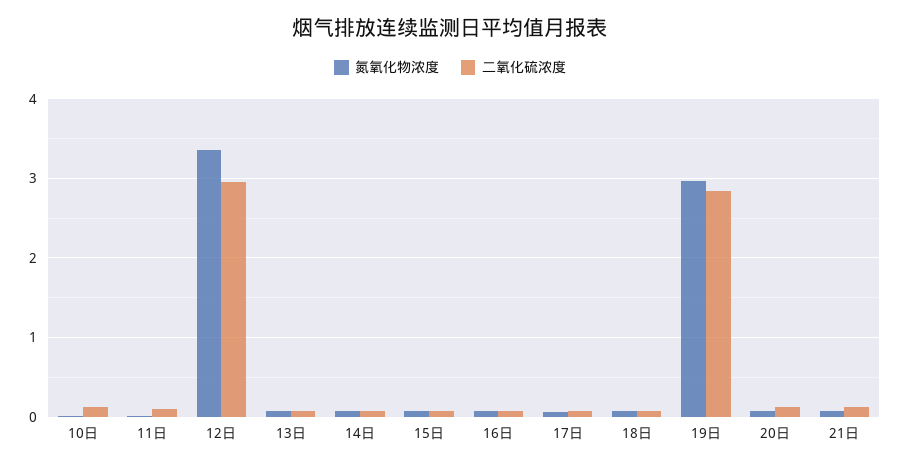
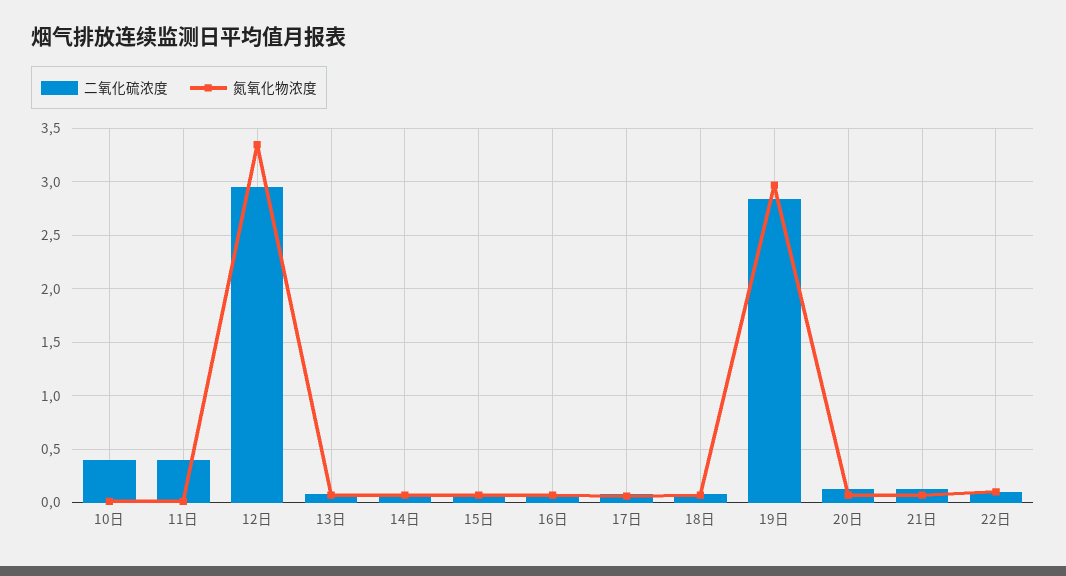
二氧化硫浓度, 10日: 0.1 -> 0.4
二氧化硫浓度, 11日: 0.1 -> 0.4
二氧化硫浓度, 22日: none -> 0.1
氮氧化物浓度, 22日: none -> 0.1

